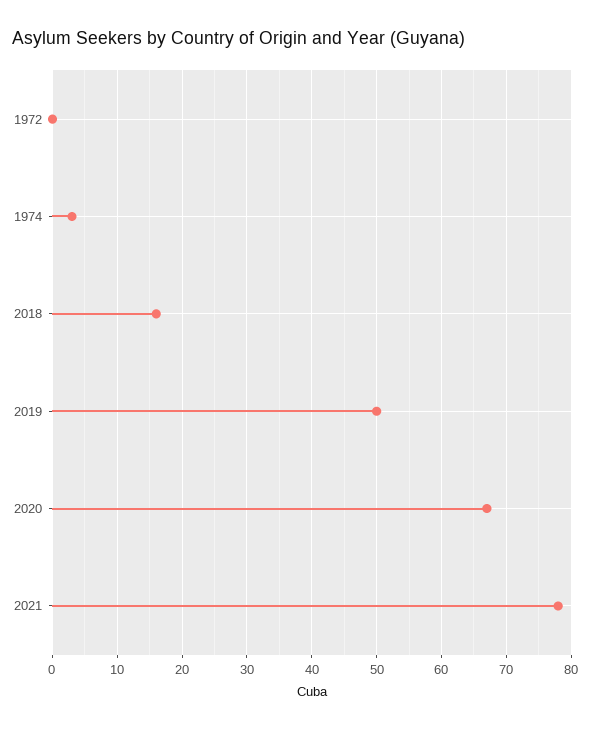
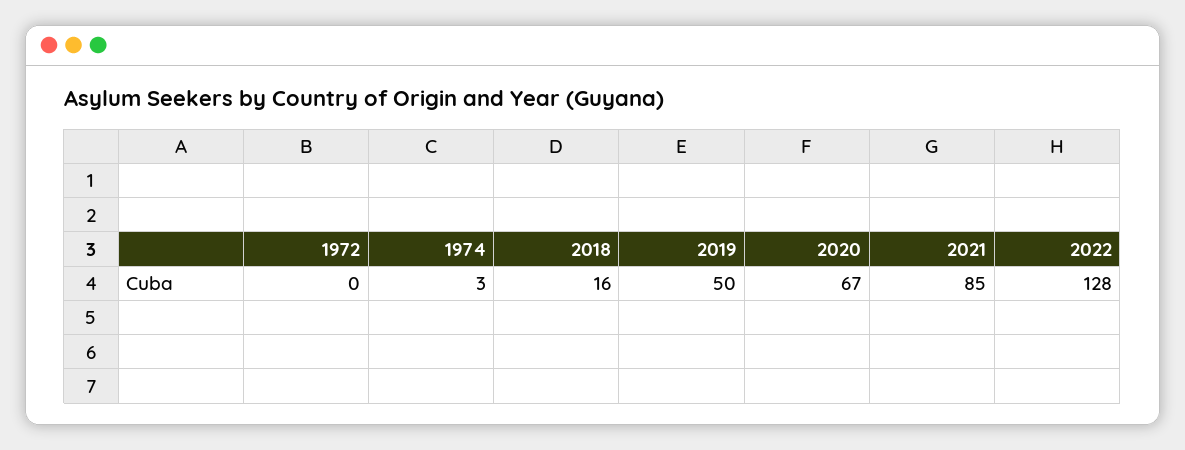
2021: 78 -> 85
2022: none -> 128

